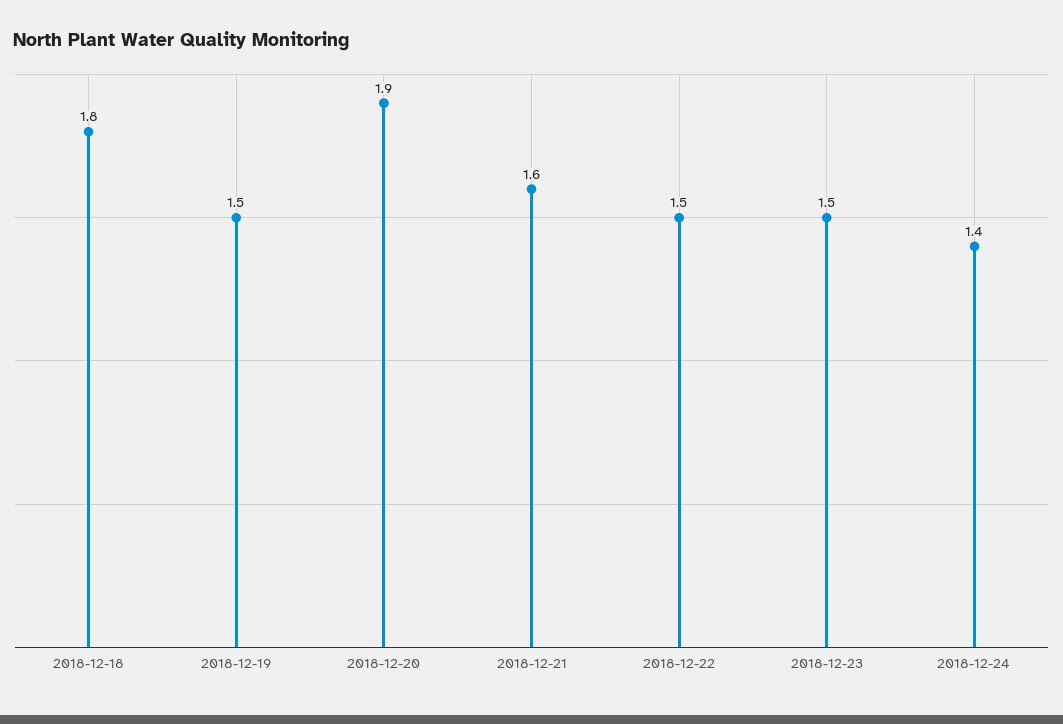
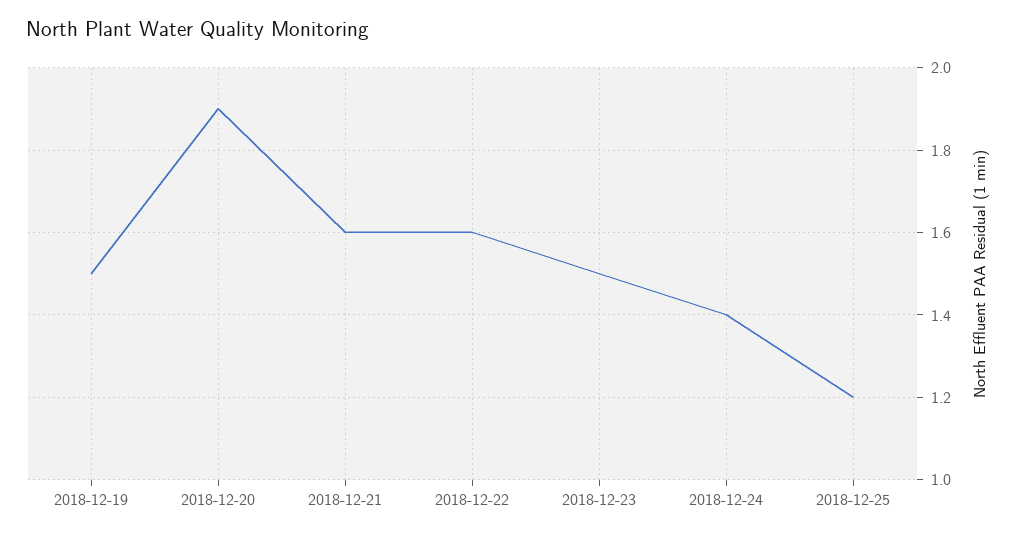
2018-12-18: 1.8 -> none
2018-12-22: 1.5 -> 1.6
2018-12-25: none -> 1.2

